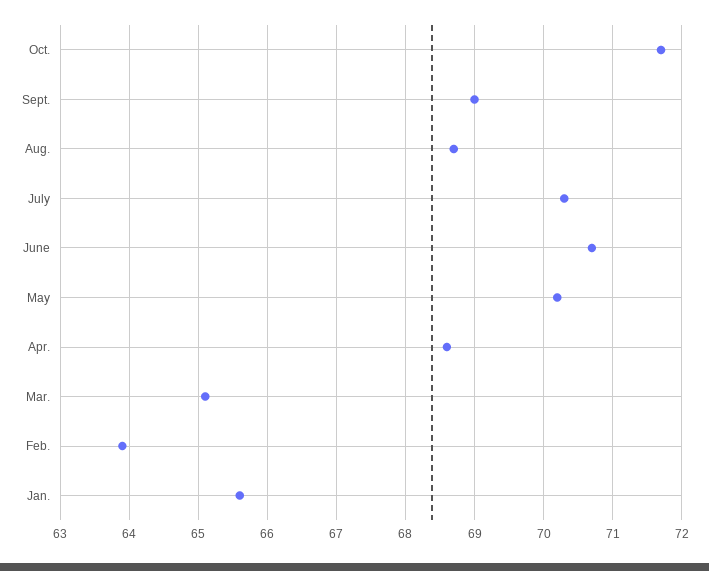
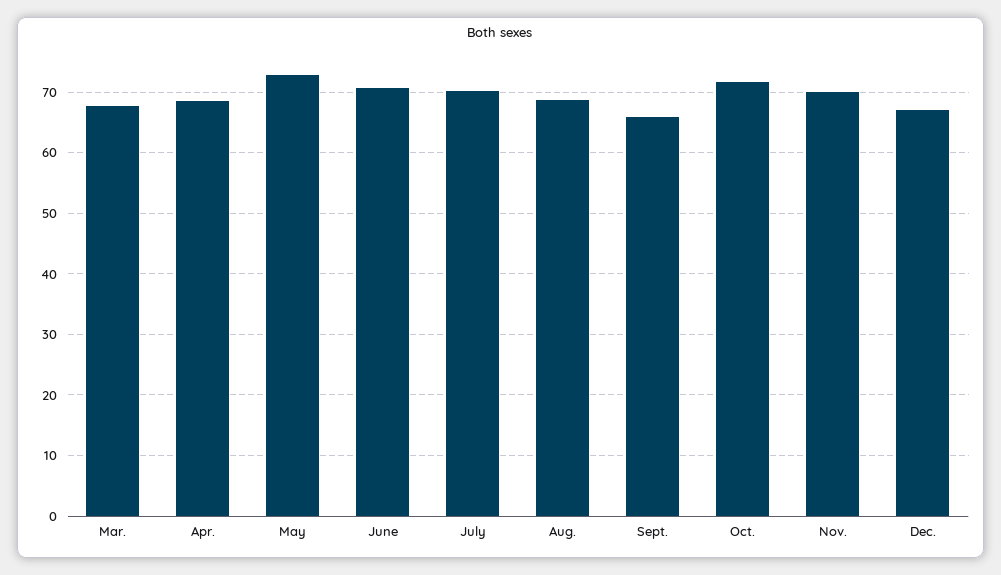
Sept.: 69 -> 66
May: 70.2 -> 73
Mar.: 65.1 -> 68
Feb.: 63.9 -> none
Jan.: 65.6 -> none
Nov.: none -> 70
Dec.: none -> 67

